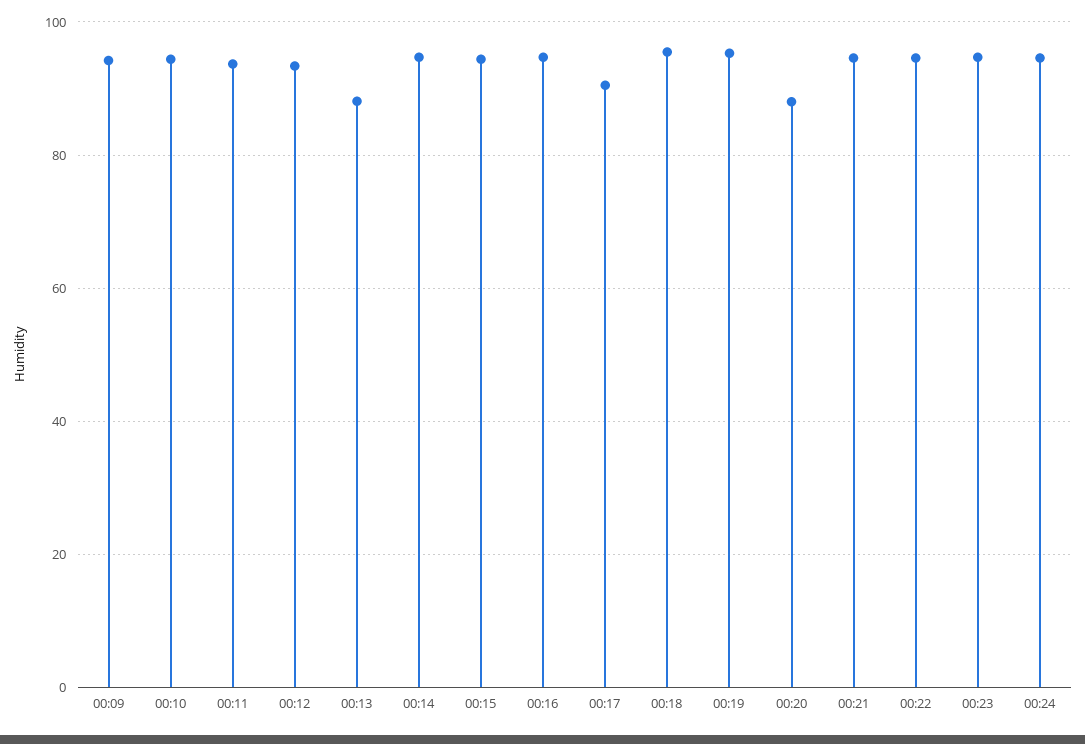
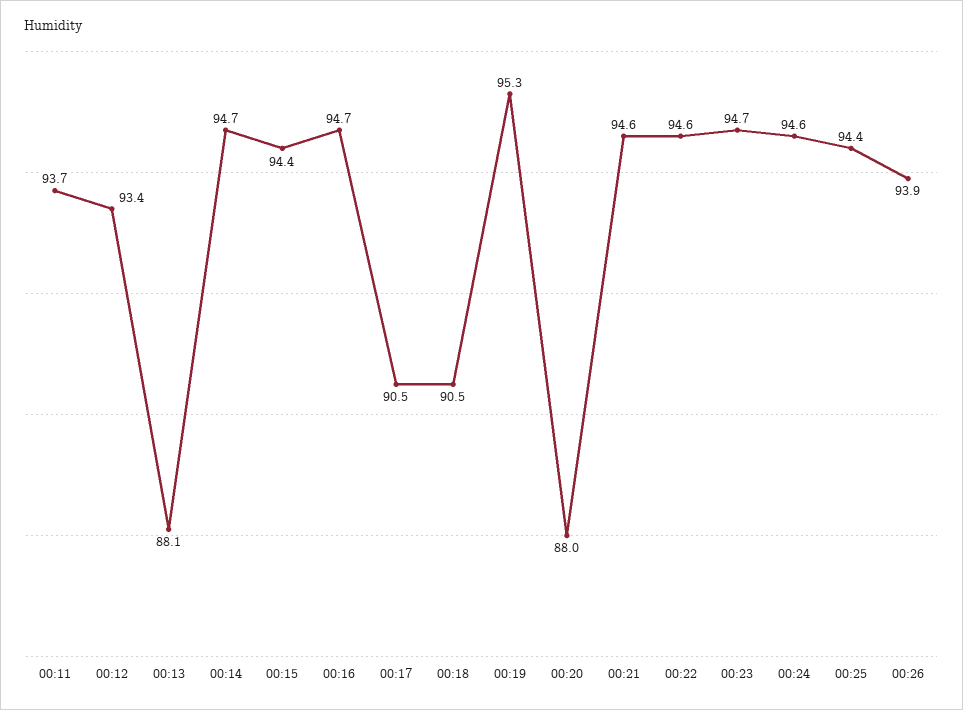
00:09: 94 -> none
00:10: 94 -> none
00:18: 96 -> 90.5
00:25: none -> 94.4
00:26: none -> 93.9

